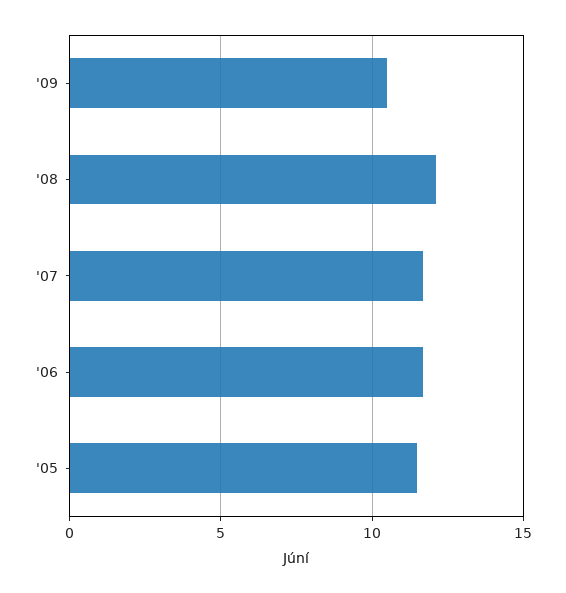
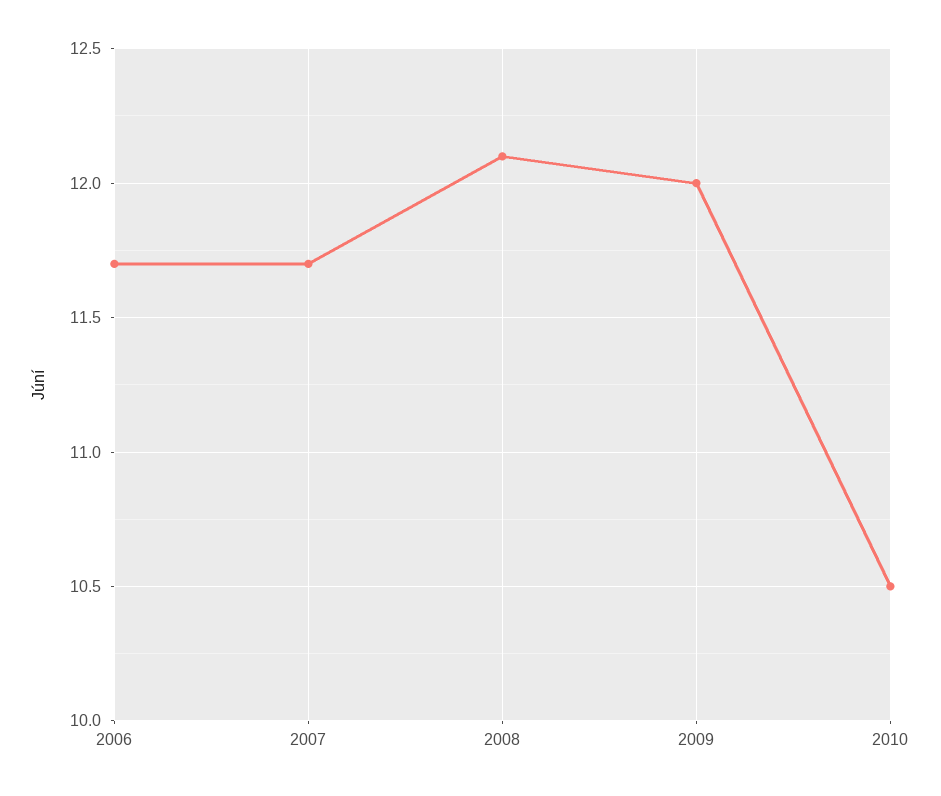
'09: 10.5 -> 12
'05: 11.5 -> none
2010: none -> 10.5

